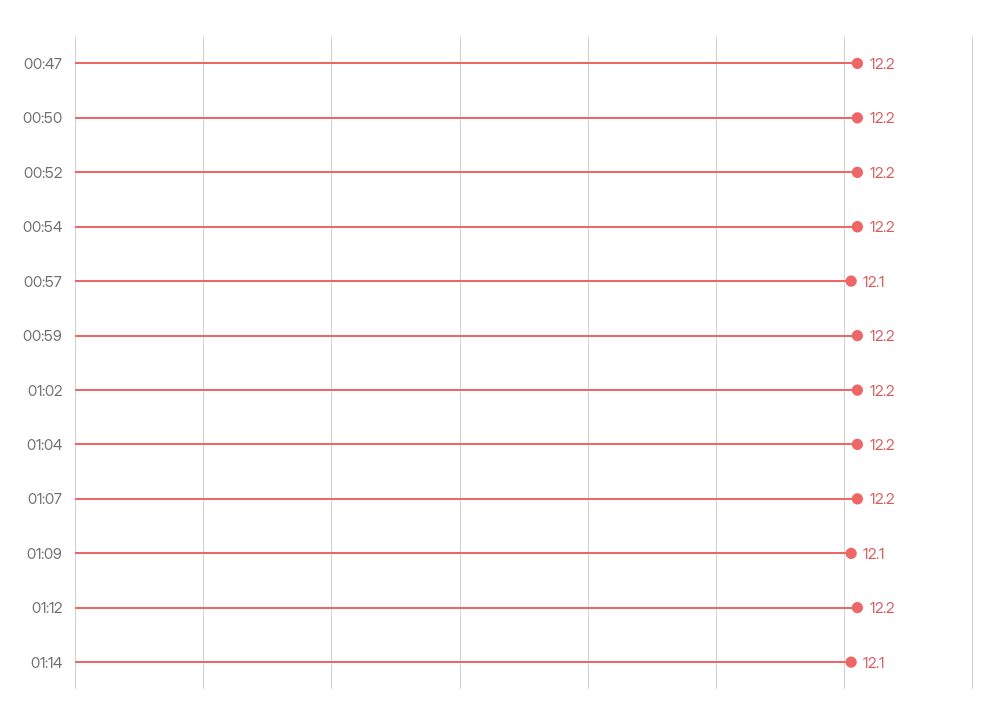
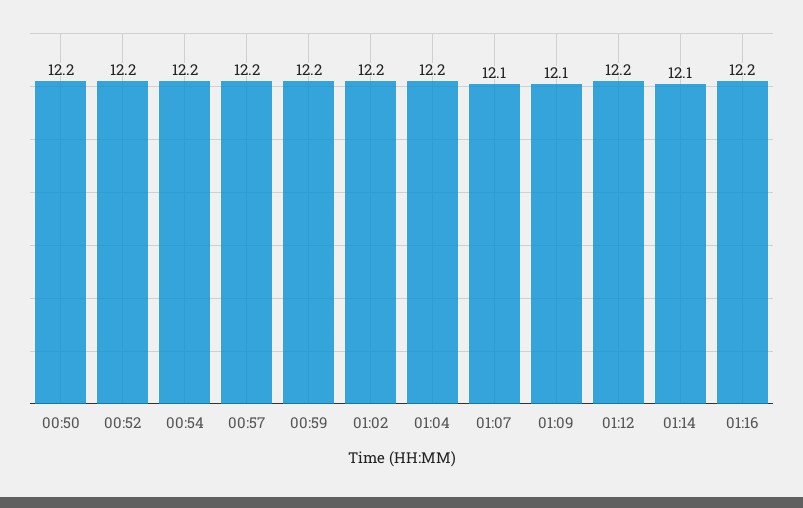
00:47: 12.2 -> none
00:57: 12.1 -> 12.2
01:07: 12.2 -> 12.1
01:16: none -> 12.2

